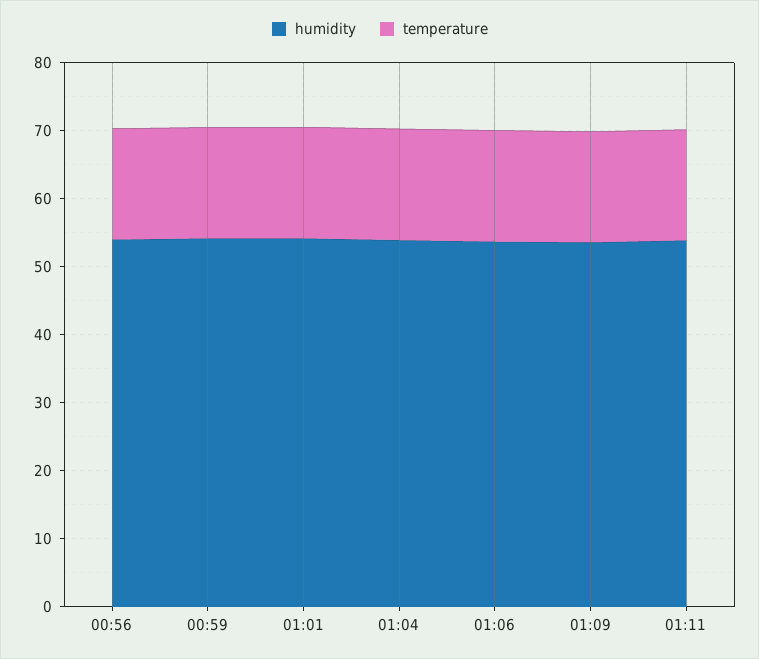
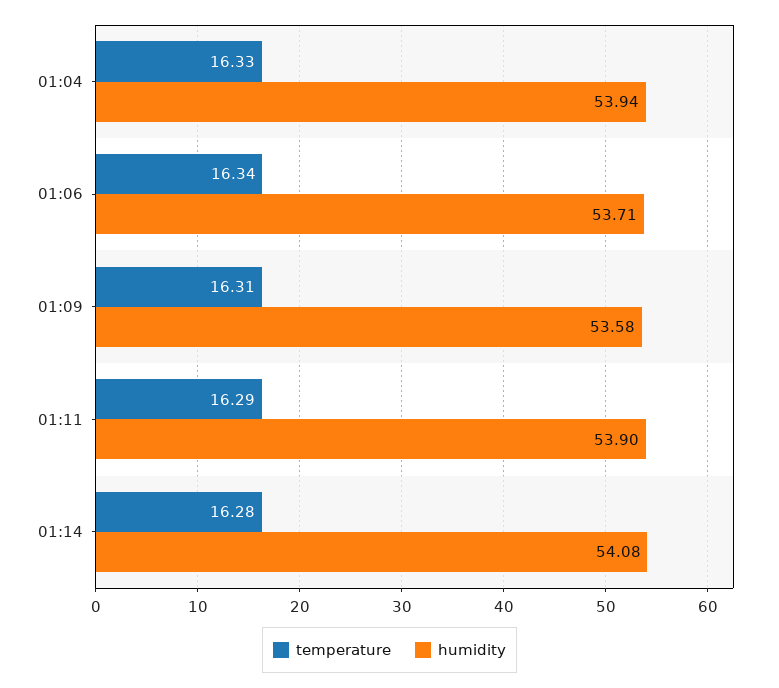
humidity, 00:56: 54 -> none
temperature, 00:56: 16 -> none
humidity, 00:59: 54 -> none
temperature, 00:59: 16 -> none
humidity, 01:01: 54 -> none
temperature, 01:01: 16 -> none
temperature, 01:14: none -> 16.28
humidity, 01:14: none -> 54.08

